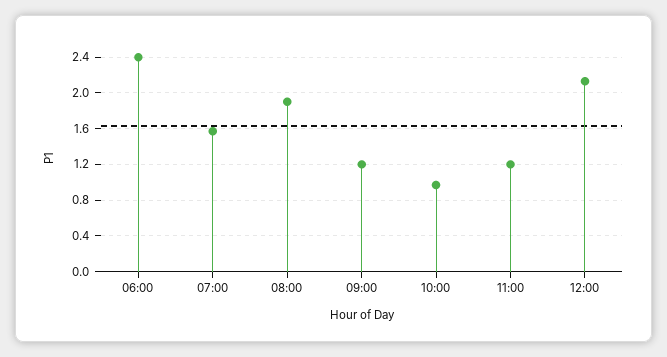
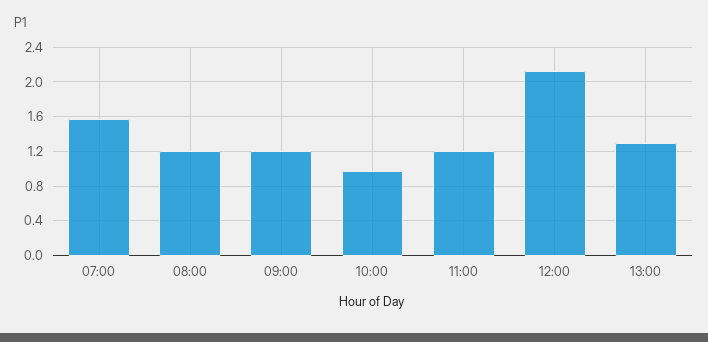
06:00: 2.4 -> none
08:00: 1.9 -> 1.2
13:00: none -> 1.3

